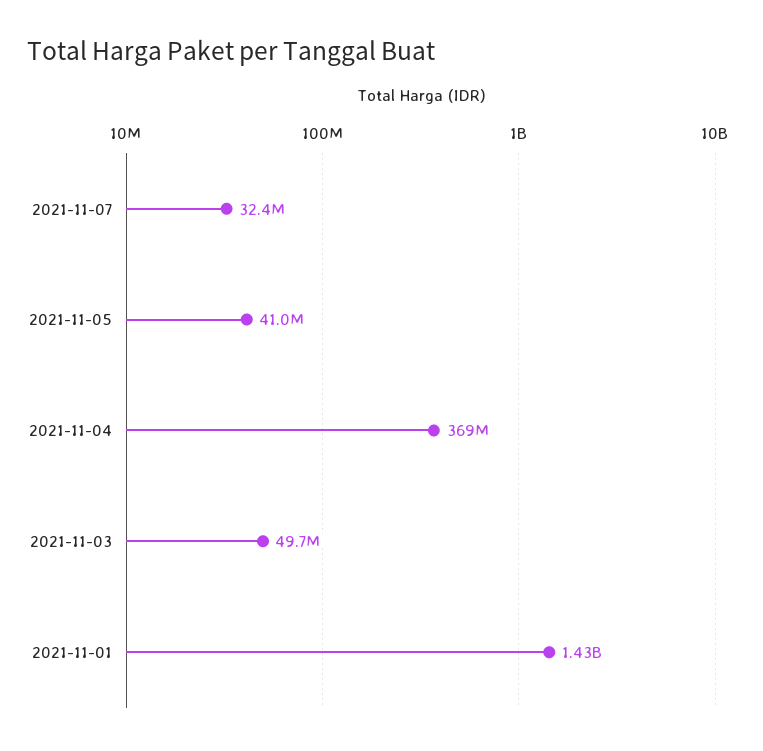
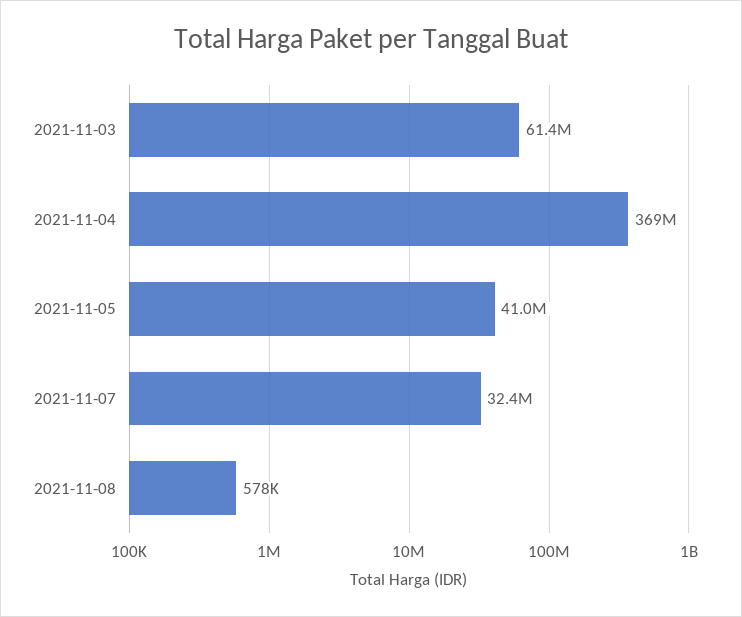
2021-11-03: 49700000 -> 61400000
2021-11-01: 1430000000 -> none
2021-11-08: none -> 578000

